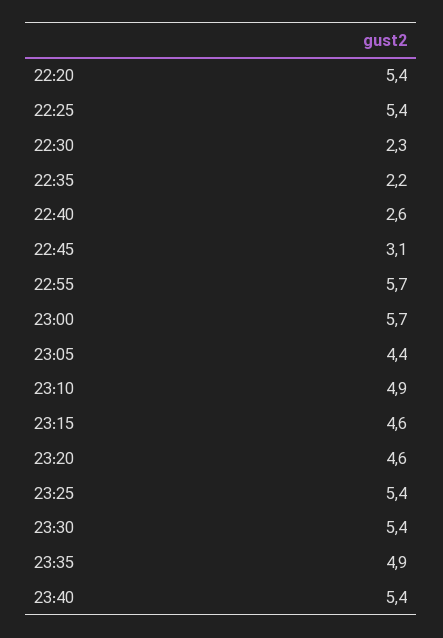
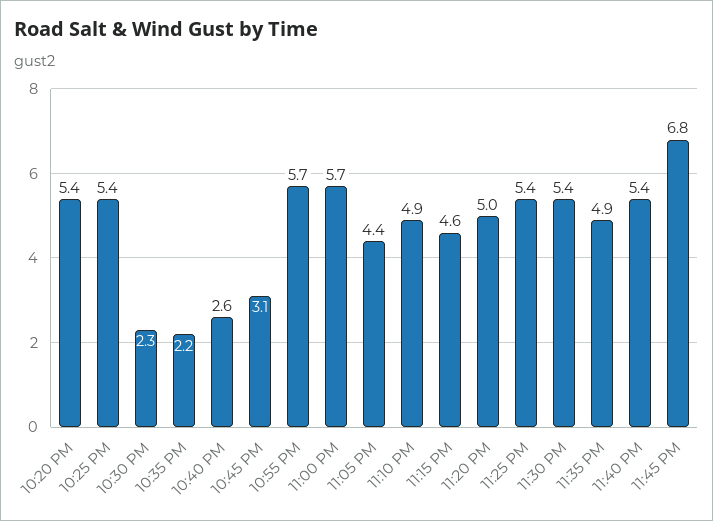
23:20: 4.6 -> 5
11:45 PM: none -> 6.8

